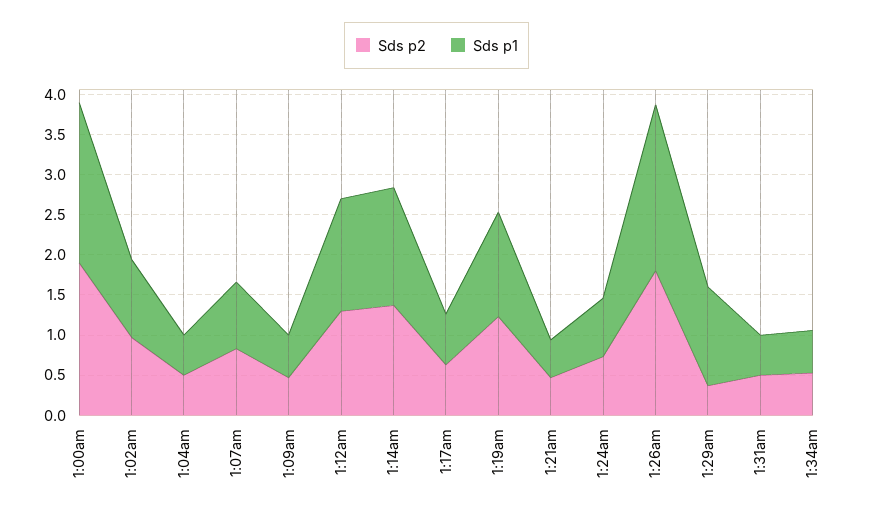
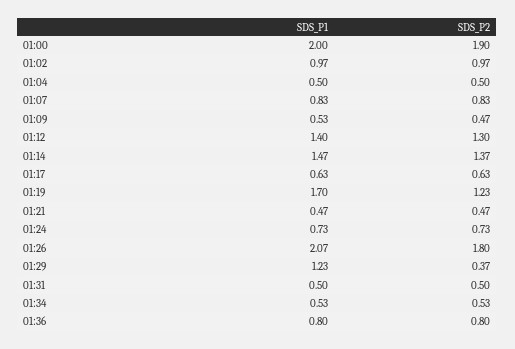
Sds p1, 1:19am: 1.3 -> 1.7
Sds p1, 01:36: none -> 0.8
Sds p2, 01:36: none -> 0.8

